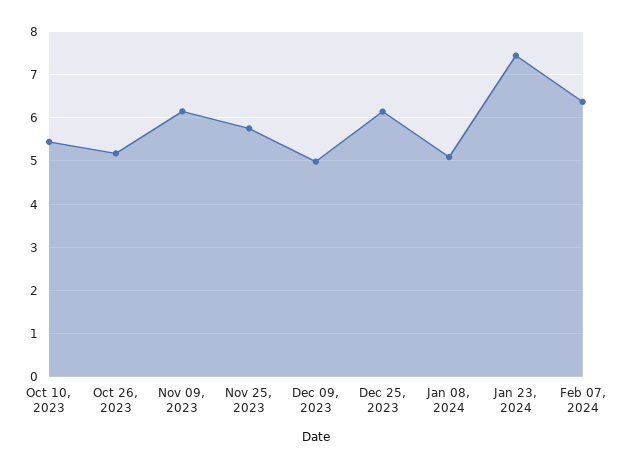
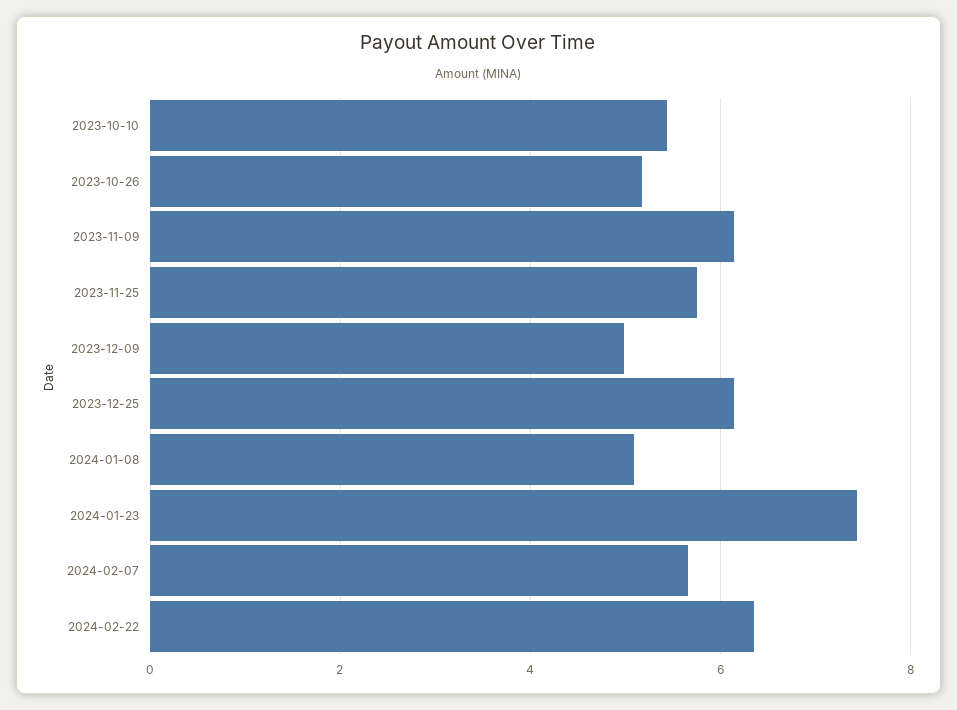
Feb 07, 2024: 6.4 -> 5.6
2024-02-22: none -> 6.4

